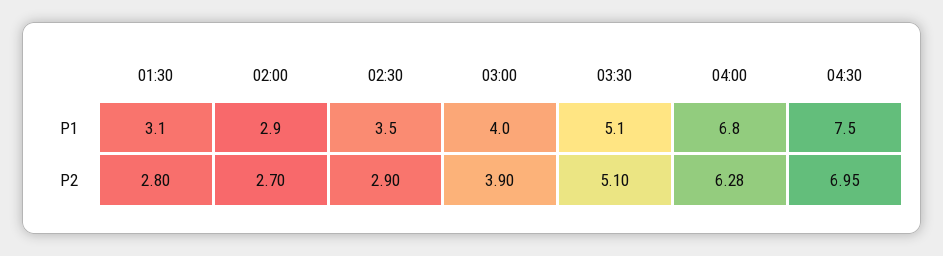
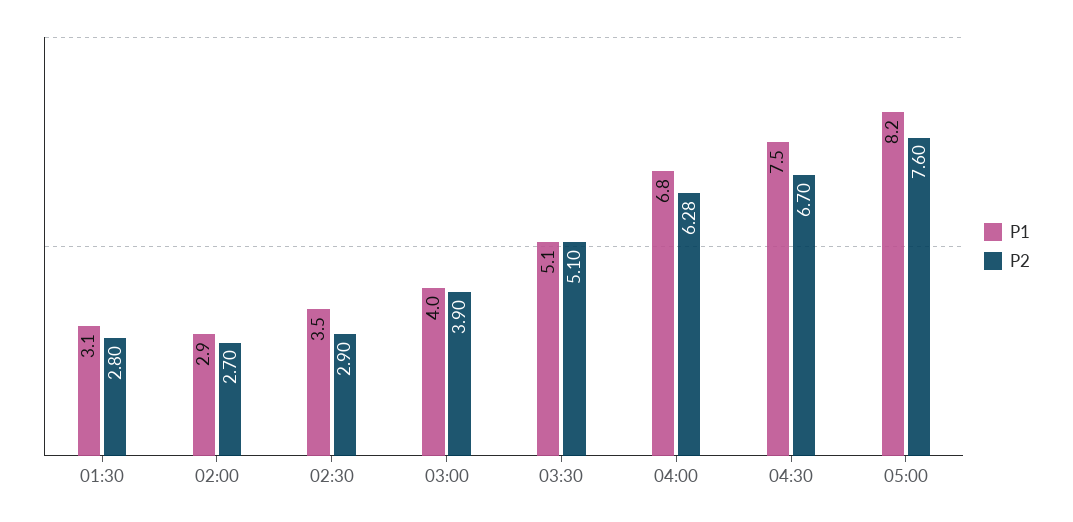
P2, 04:30: 6.95 -> 6.7
P1, 05:00: none -> 8.2
P2, 05:00: none -> 7.6

